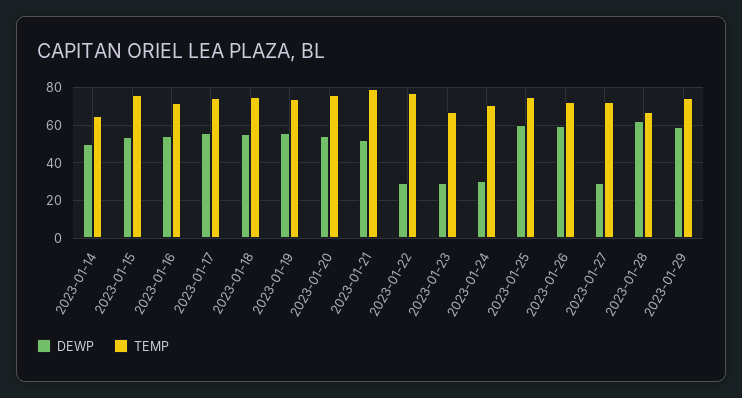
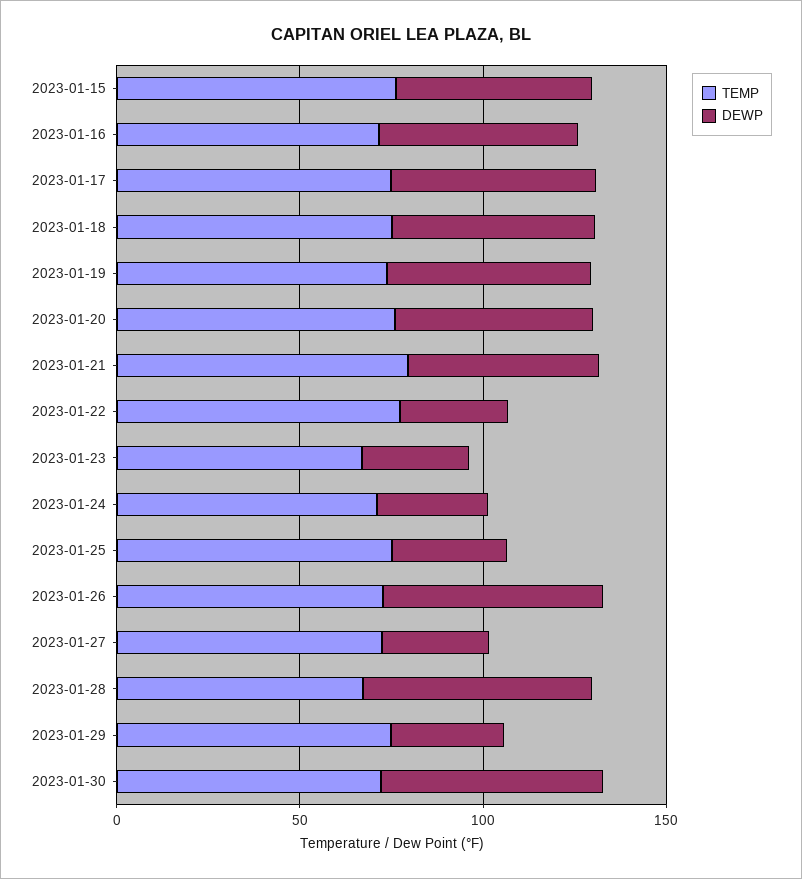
DEWP, 2023-01-14: 50 -> none
TEMP, 2023-01-14: 65 -> none
DEWP, 2023-01-25: 60 -> 30
DEWP, 2023-01-29: 60 -> 30
TEMP, 2023-01-30: none -> 70
DEWP, 2023-01-30: none -> 60

